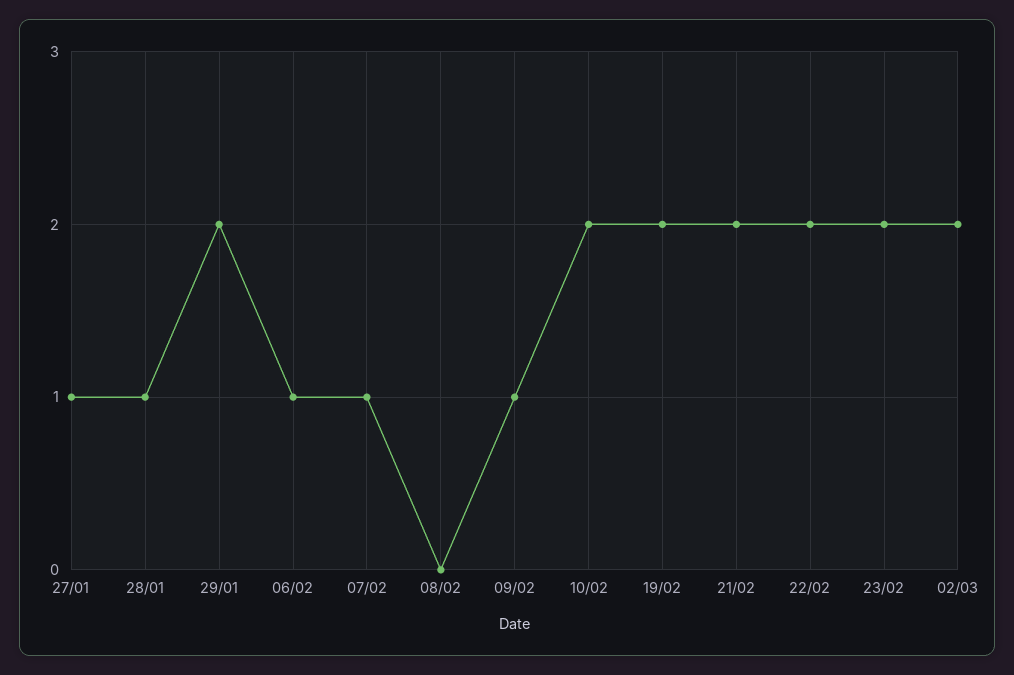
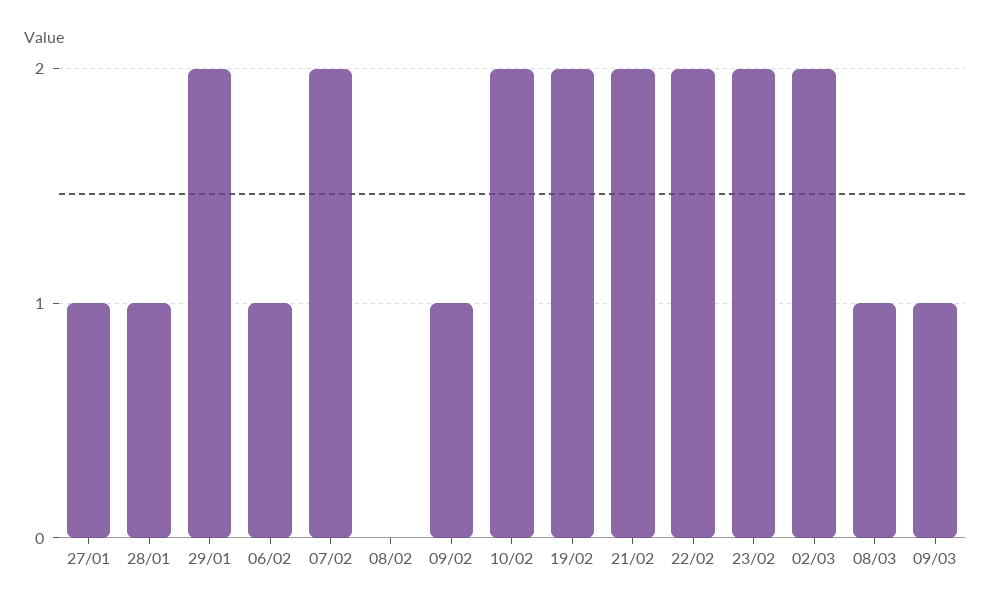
07/02: 1 -> 2
08/03: none -> 1
09/03: none -> 1

